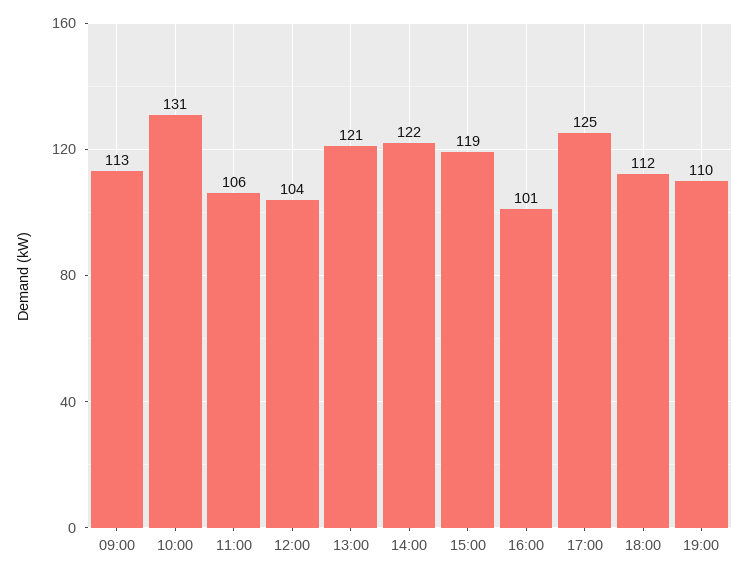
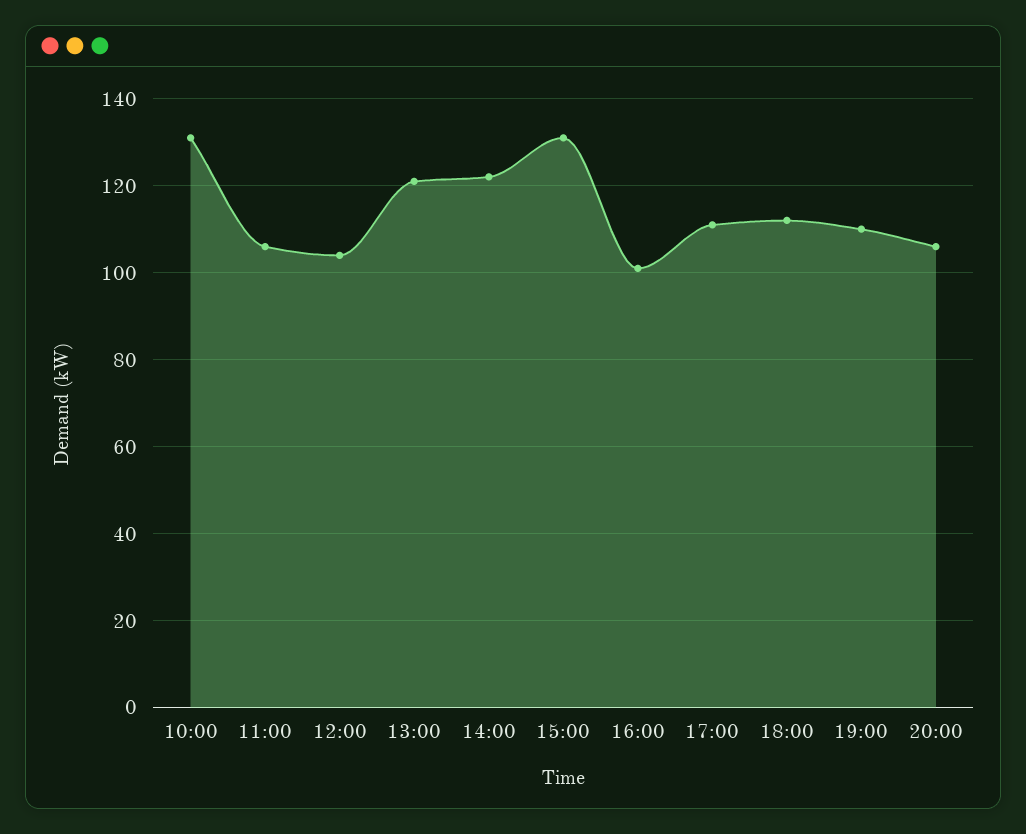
09:00: 113 -> none
15:00: 119 -> 130
17:00: 125 -> 110
20:00: none -> 105

